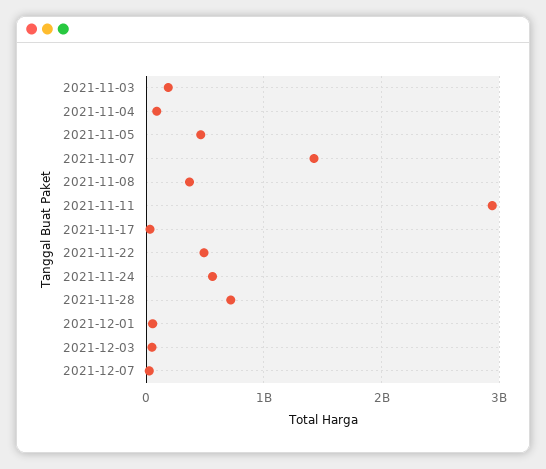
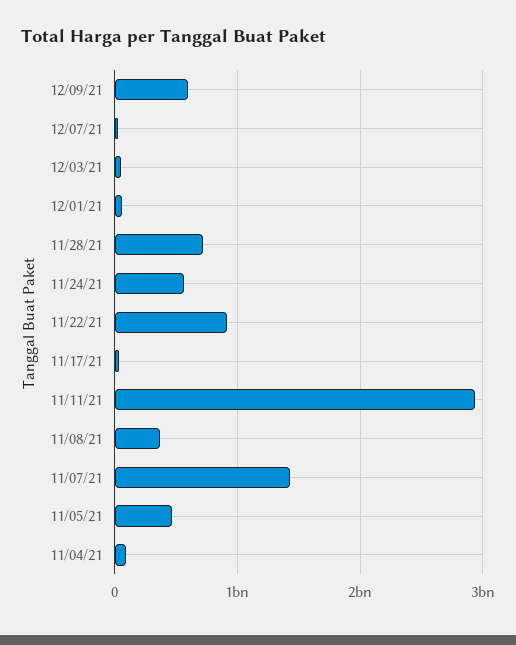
2021-11-03: 200000000 -> none
2021-11-22: 500000000 -> 900000000
12/09/21: none -> 600000000

